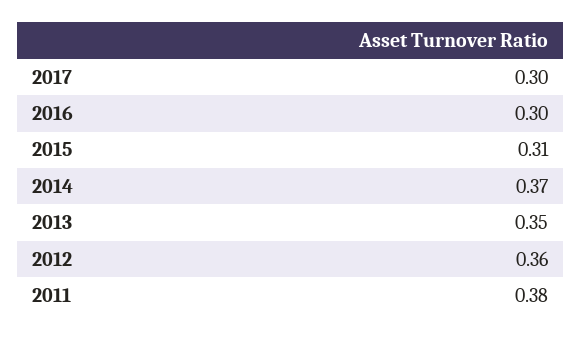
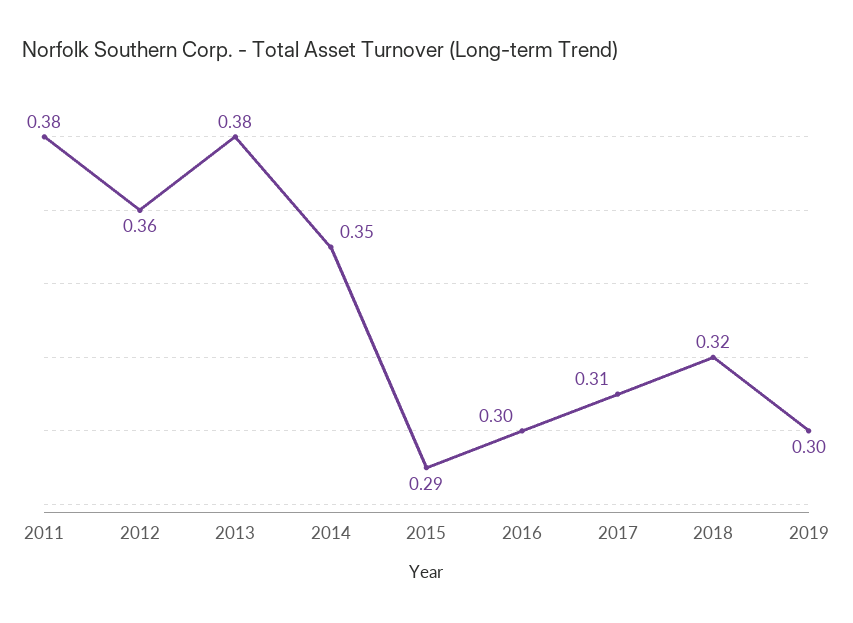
2017: 0.3 -> 0.31
2015: 0.31 -> 0.29
2014: 0.37 -> 0.35
2013: 0.35 -> 0.38
2018: none -> 0.32
2019: none -> 0.3

